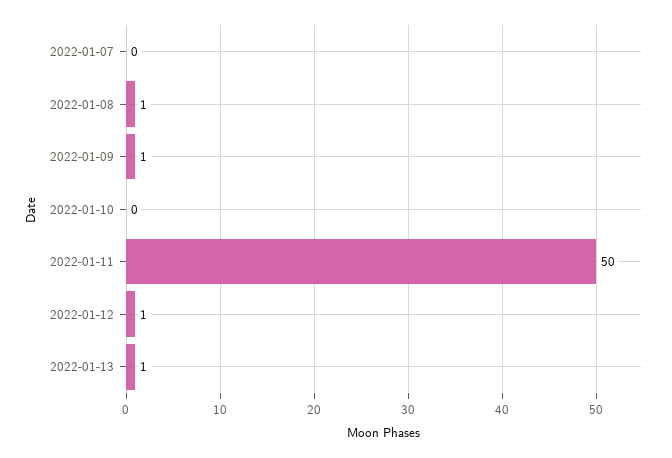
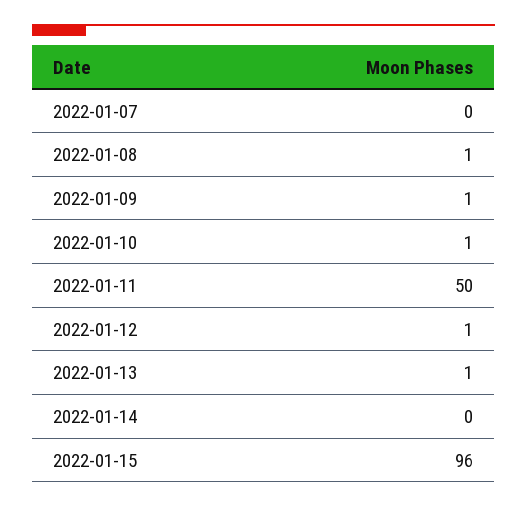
2022-01-10: 0 -> 1
2022-01-14: none -> 0
2022-01-15: none -> 96

